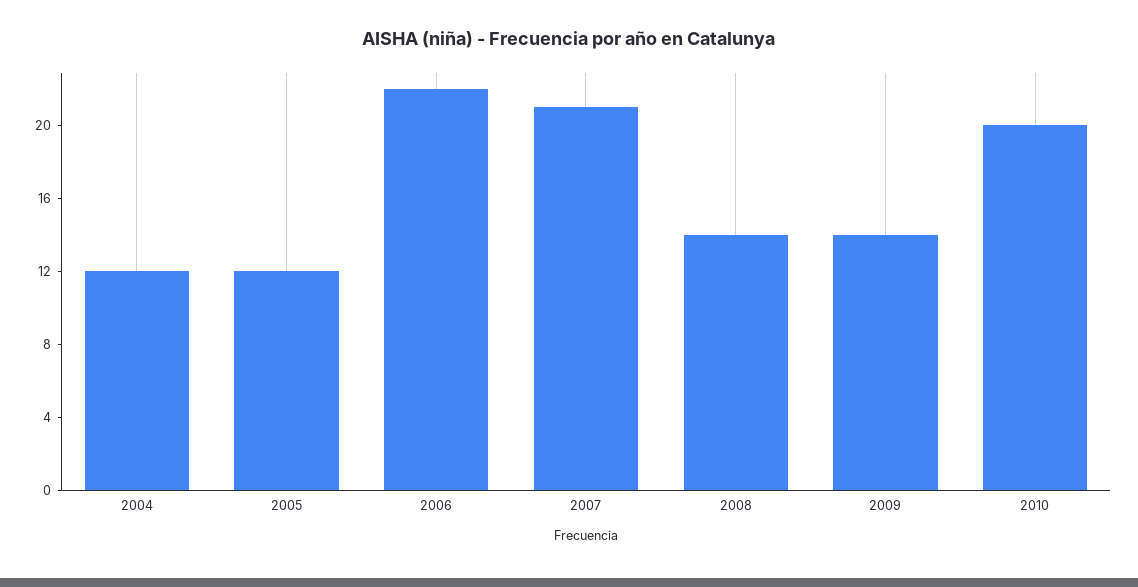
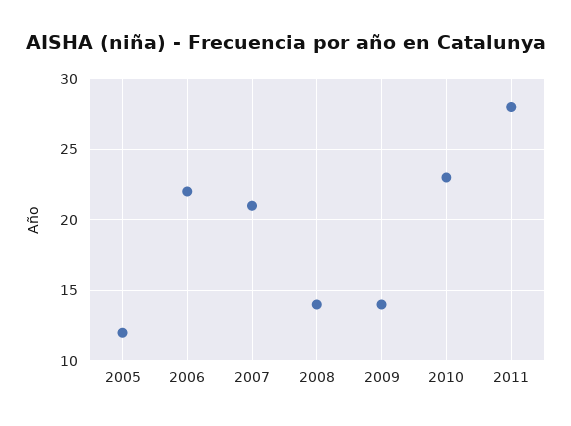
2004: 12 -> none
2010: 20 -> 23
2011: none -> 28

